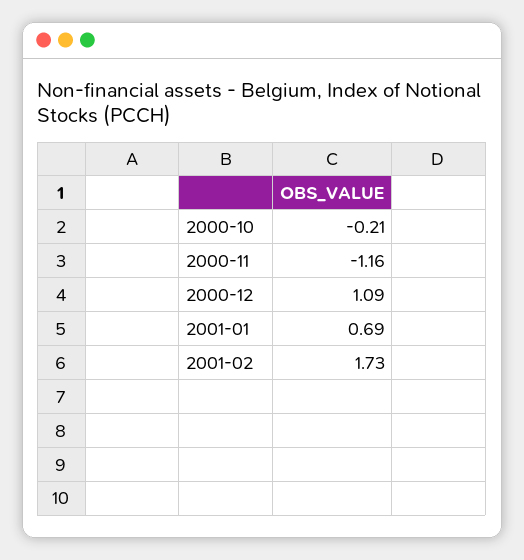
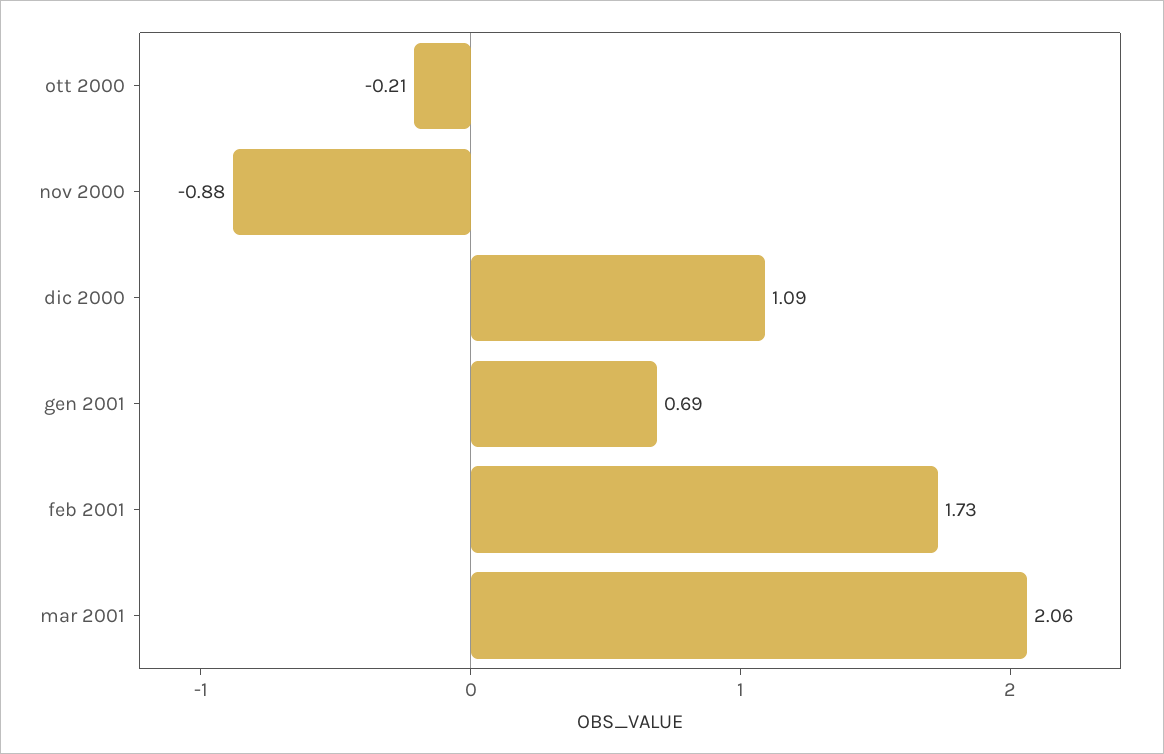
2000-11: -1.16 -> -0.88
mar 2001: none -> 2.06

